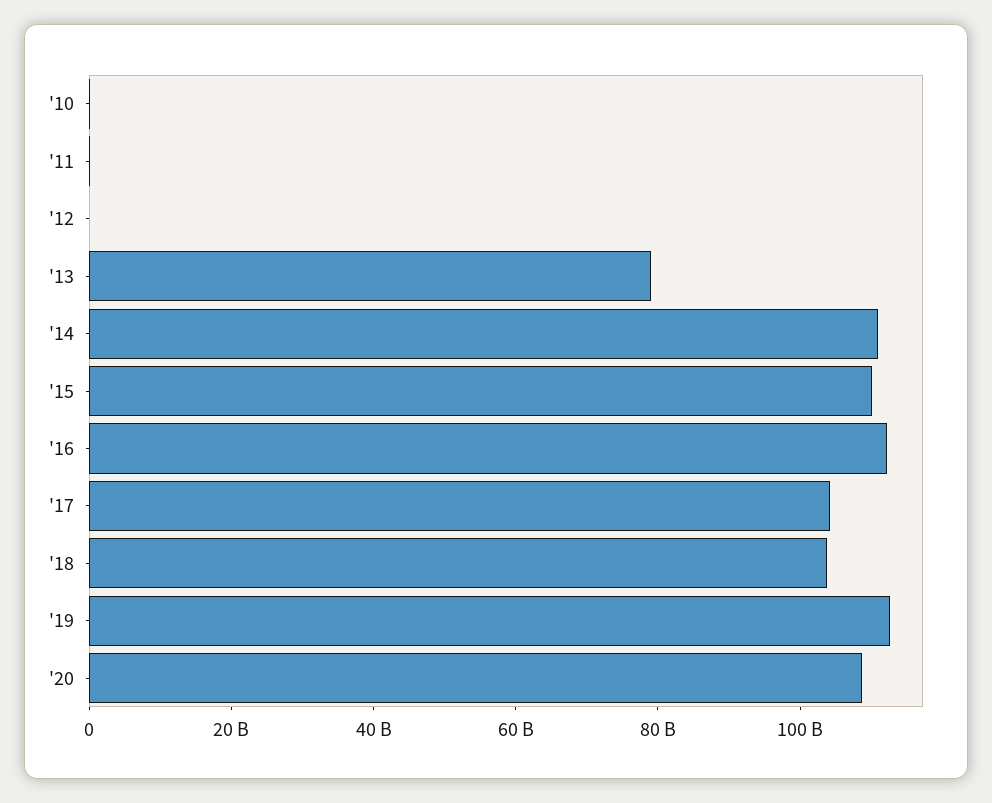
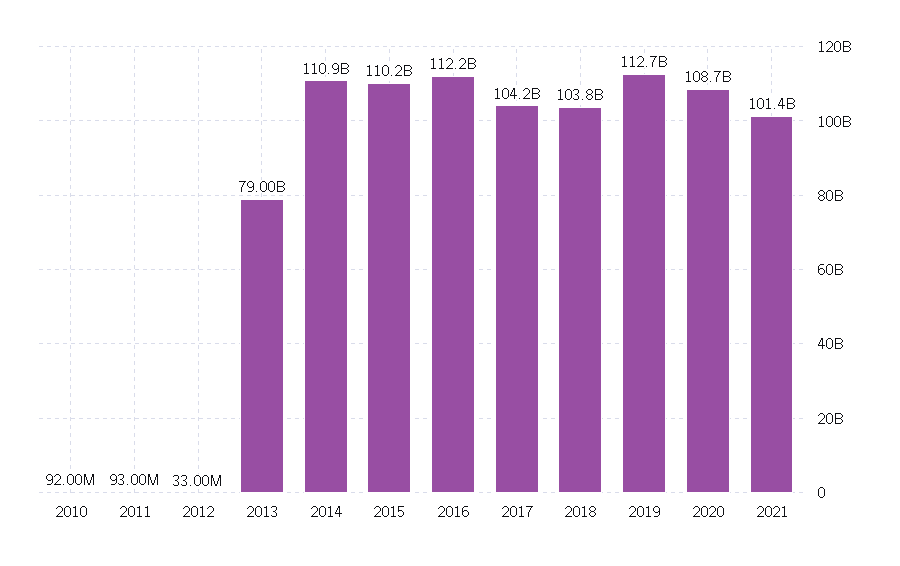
2021: none -> 101400000000

